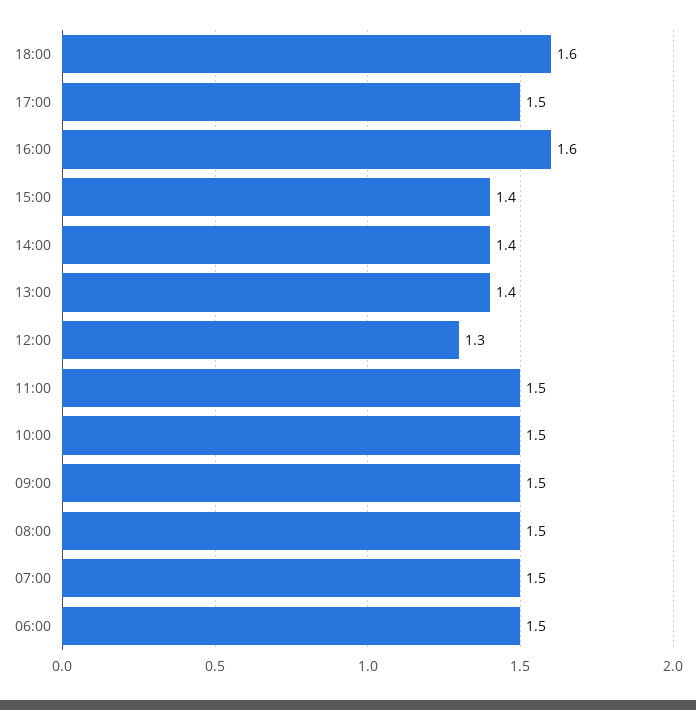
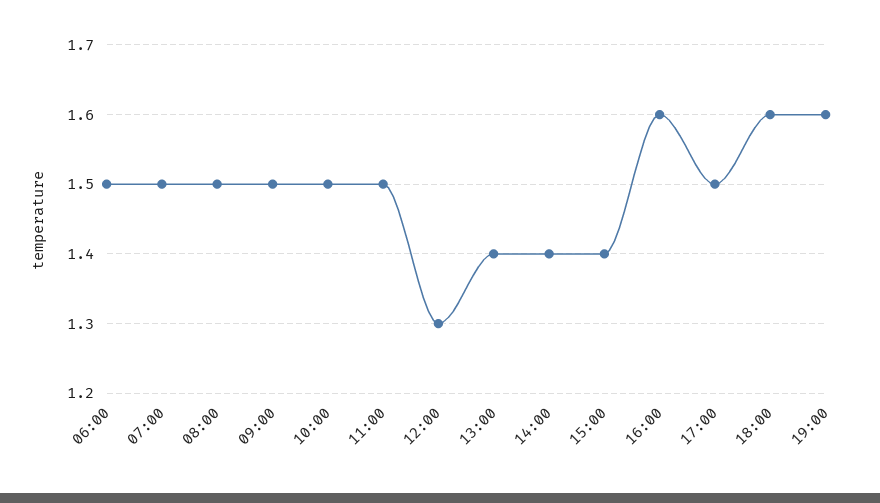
19:00: none -> 1.6

